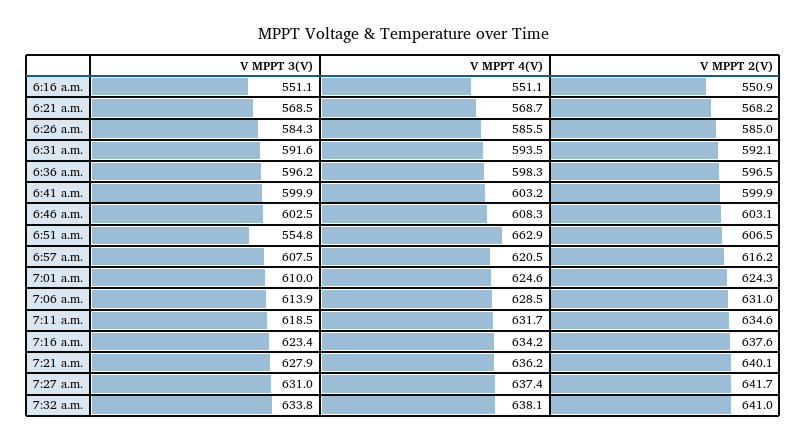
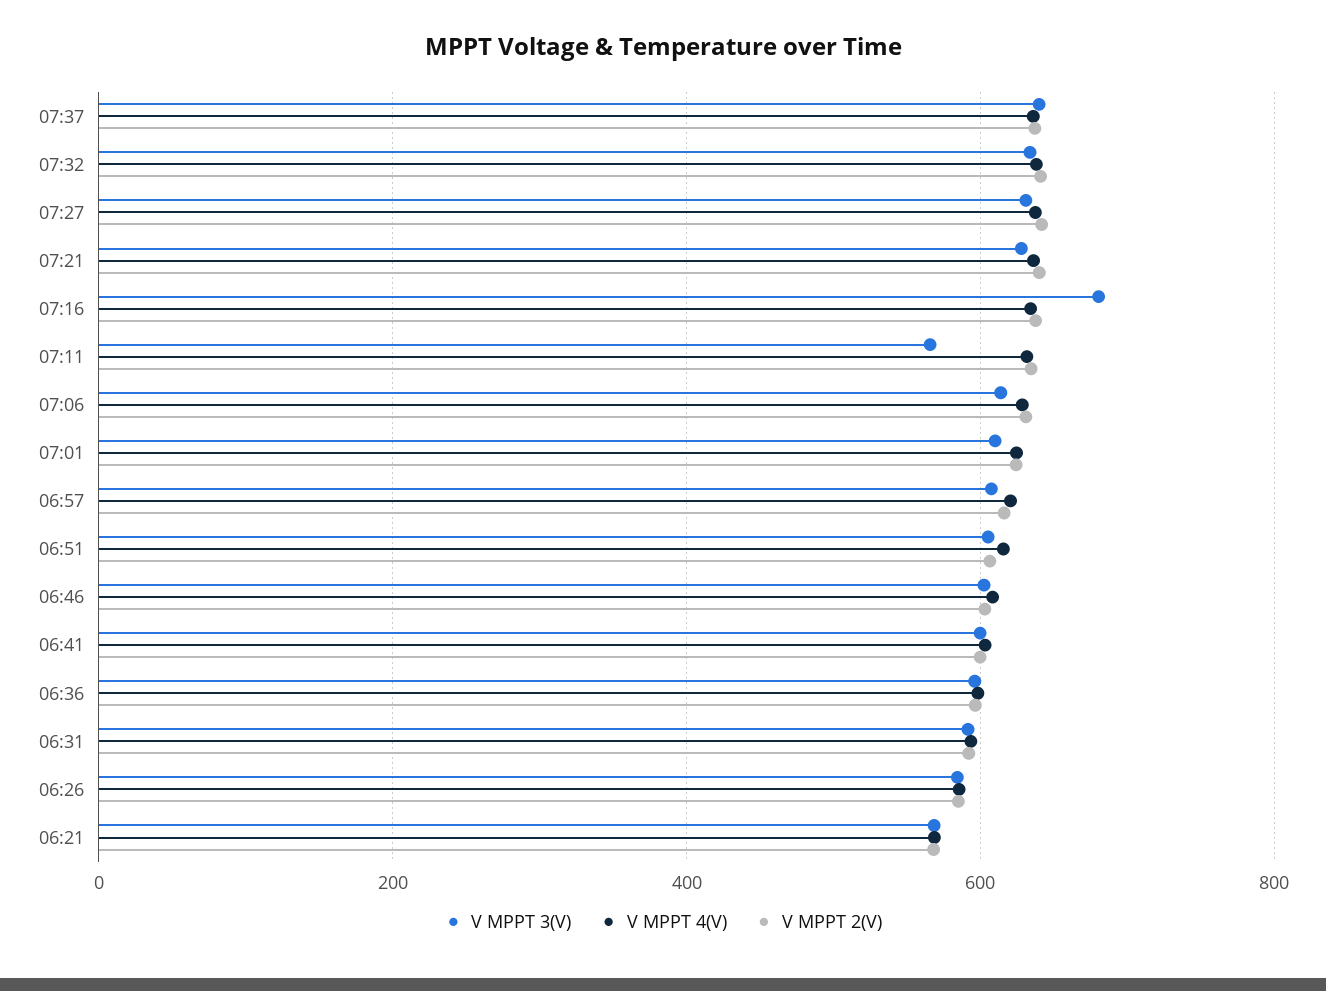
V MPPT 3(V), 6:16 a.m.: 551.1 -> none
V MPPT 4(V), 6:16 a.m.: 551.1 -> none
V MPPT 2(V), 6:16 a.m.: 550.9 -> none
V MPPT 3(V), 6:51 a.m.: 554.8 -> 600
V MPPT 4(V), 6:51 a.m.: 662.9 -> 620
V MPPT 3(V), 7:11 a.m.: 618.5 -> 560
V MPPT 3(V), 7:16 a.m.: 623.4 -> 680
V MPPT 3(V), 07:37: none -> 640
V MPPT 4(V), 07:37: none -> 640
V MPPT 2(V), 07:37: none -> 640

